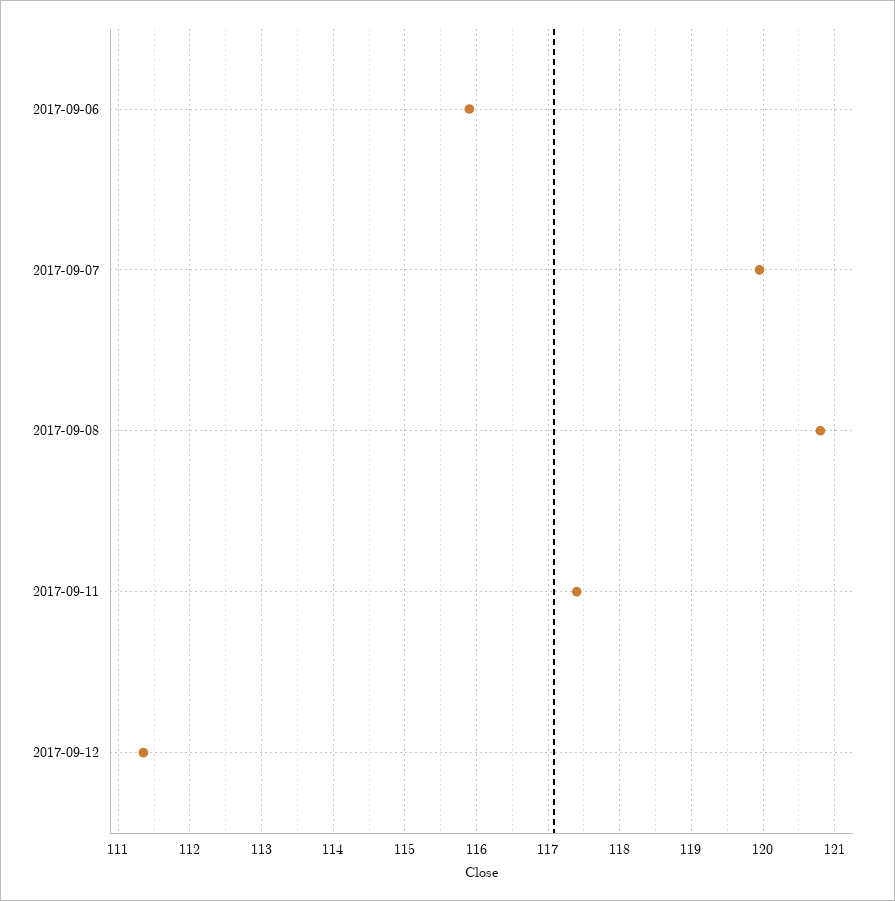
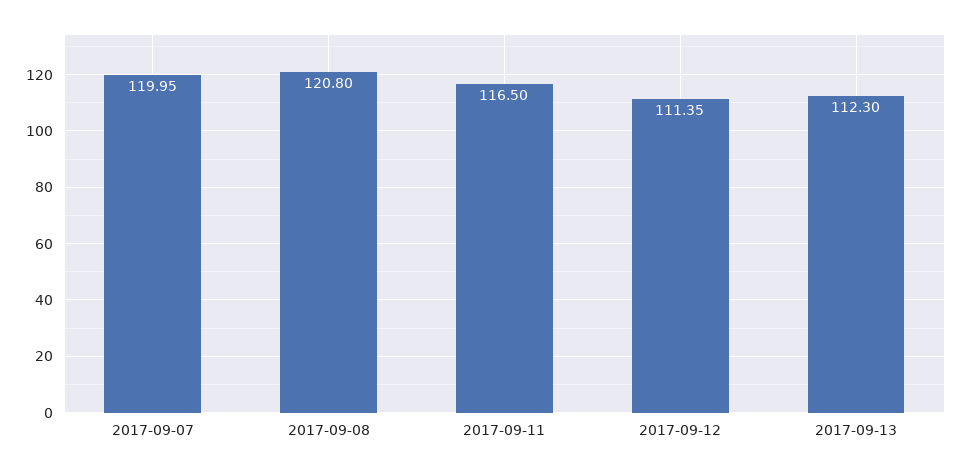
2017-09-06: 115.9 -> none
2017-09-11: 117.4 -> 116.5
2017-09-13: none -> 112.3

